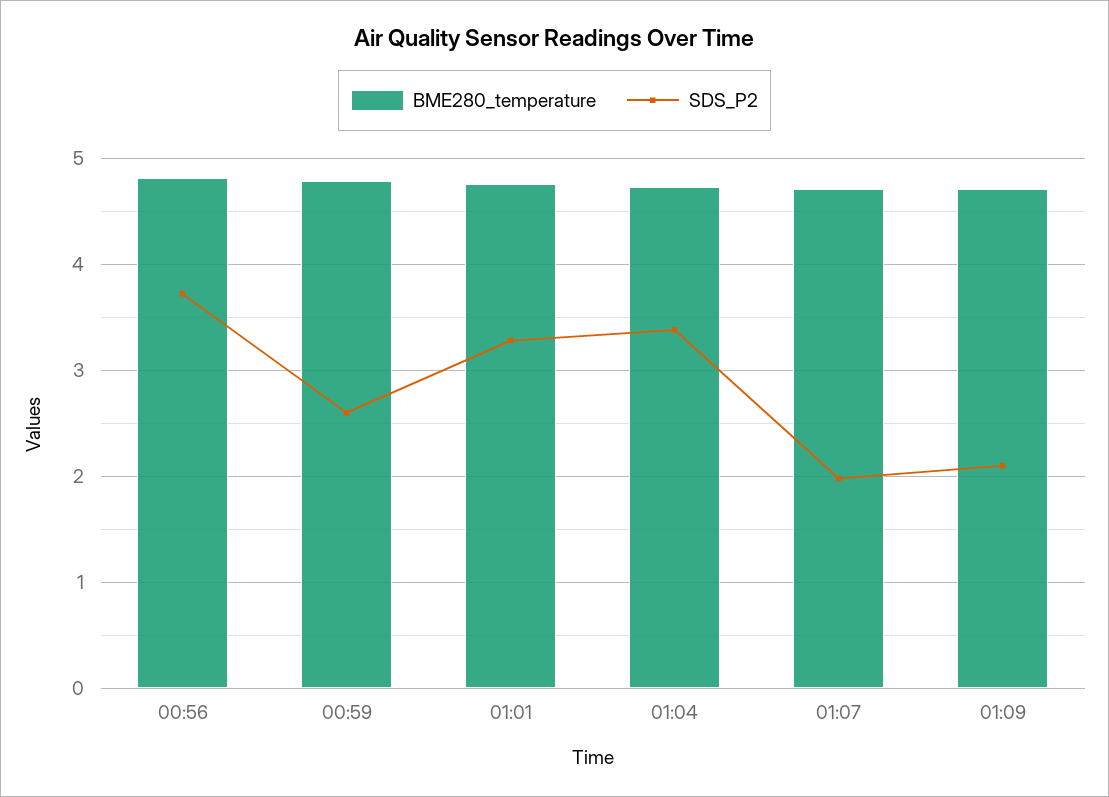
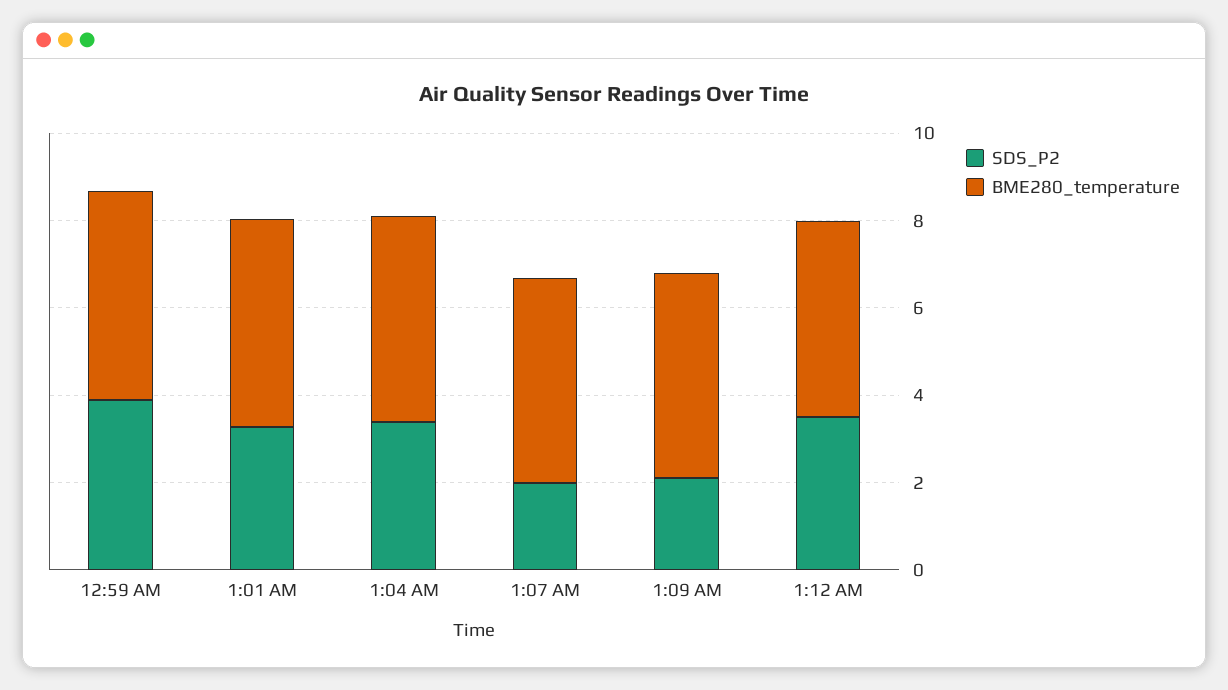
BME280_temperature, 00:56: 4.8 -> none
SDS_P2, 00:56: 3.7 -> none
SDS_P2, 00:59: 2.6 -> 4
SDS_P2, 1:12 AM: none -> 3.5
BME280_temperature, 1:12 AM: none -> 4.5

